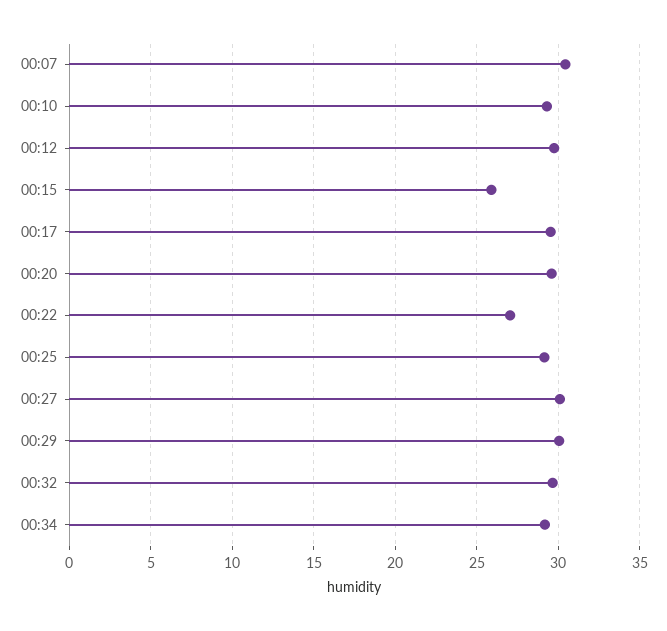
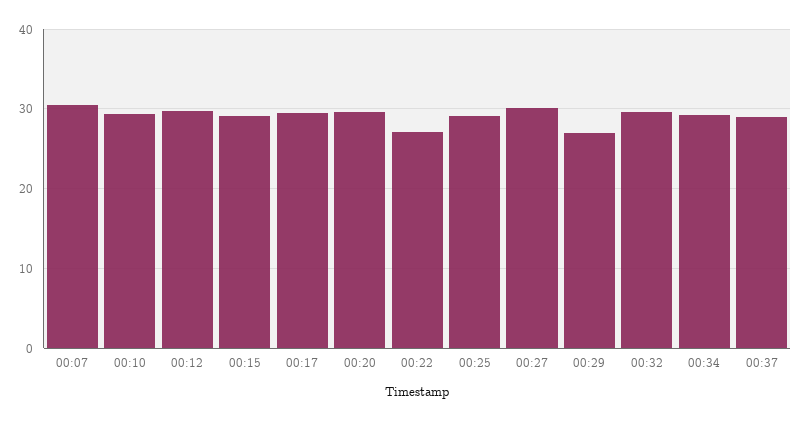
00:15: 26 -> 29
00:29: 30 -> 27
00:37: none -> 29

